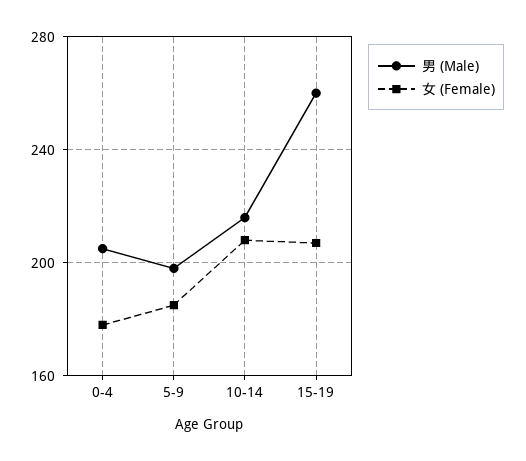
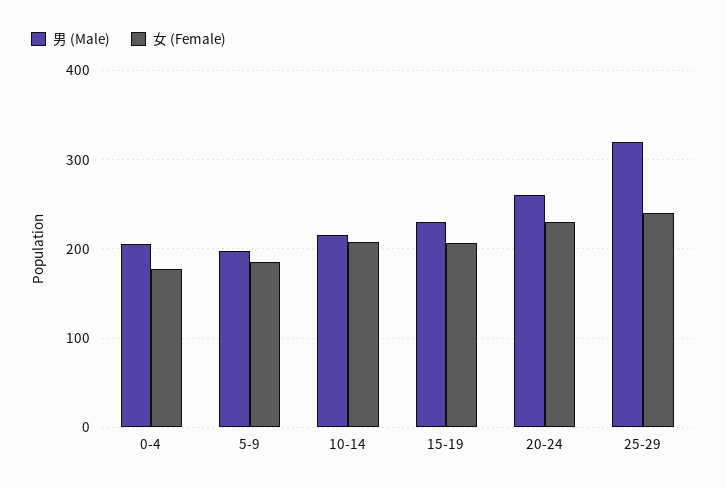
男 (Male), 15-19: 260 -> 230
男 (Male), 20-24: none -> 260
女 (Female), 20-24: none -> 230
男 (Male), 25-29: none -> 320
女 (Female), 25-29: none -> 240

